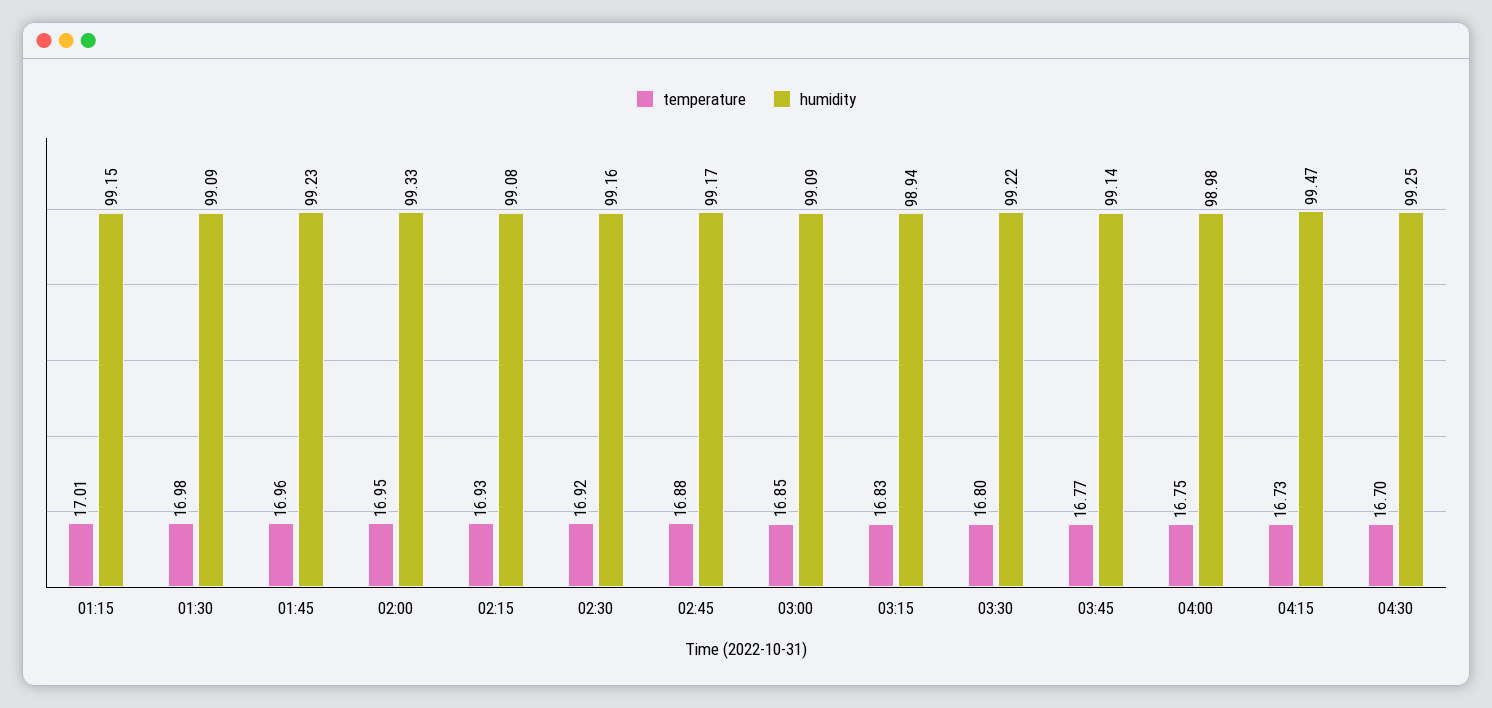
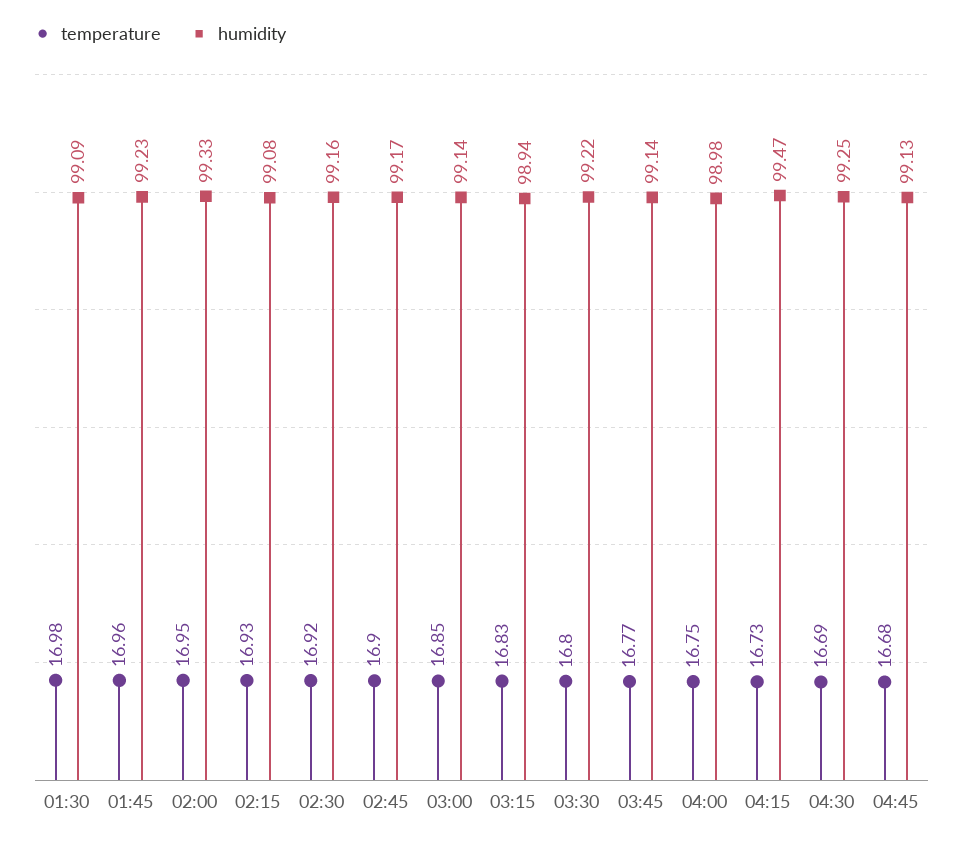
temperature, 01:15: 17.01 -> none
humidity, 01:15: 99.15 -> none
temperature, 02:45: 16.88 -> 16.9
humidity, 03:00: 99.09 -> 99.14
temperature, 04:30: 16.7 -> 16.69
temperature, 04:45: none -> 16.68
humidity, 04:45: none -> 99.13

